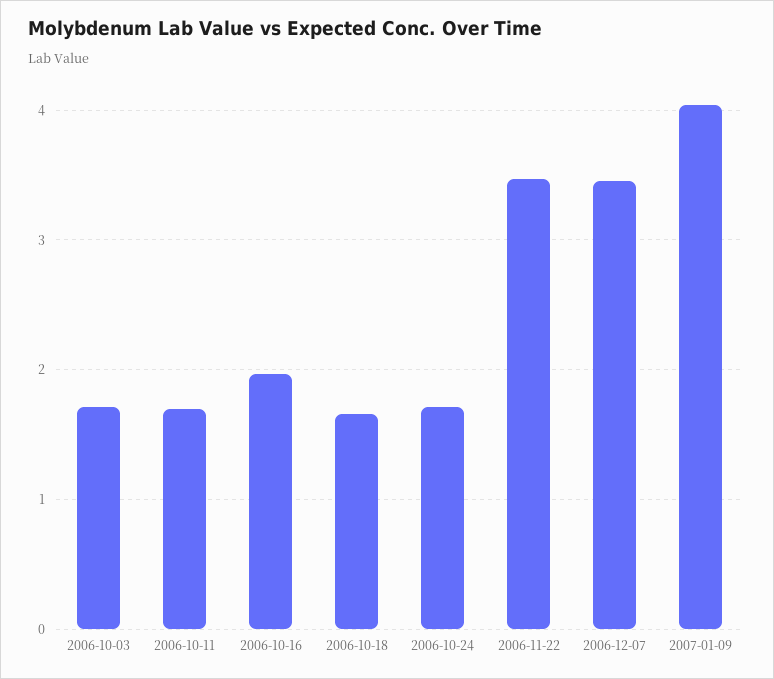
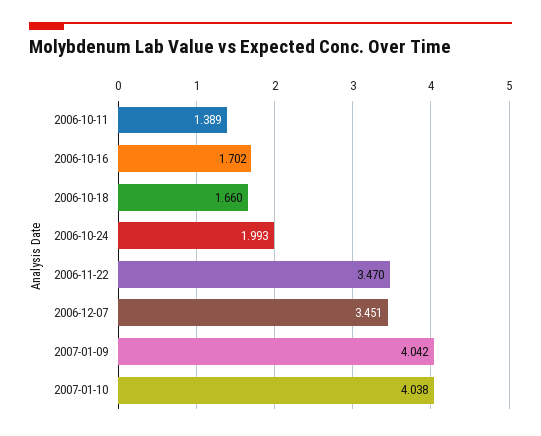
2006-10-03: 1.7 -> none
2006-10-11: 1.7 -> 1.389
2006-10-16: 2 -> 1.702
2006-10-24: 1.7 -> 1.993
2007-01-10: none -> 4.038

